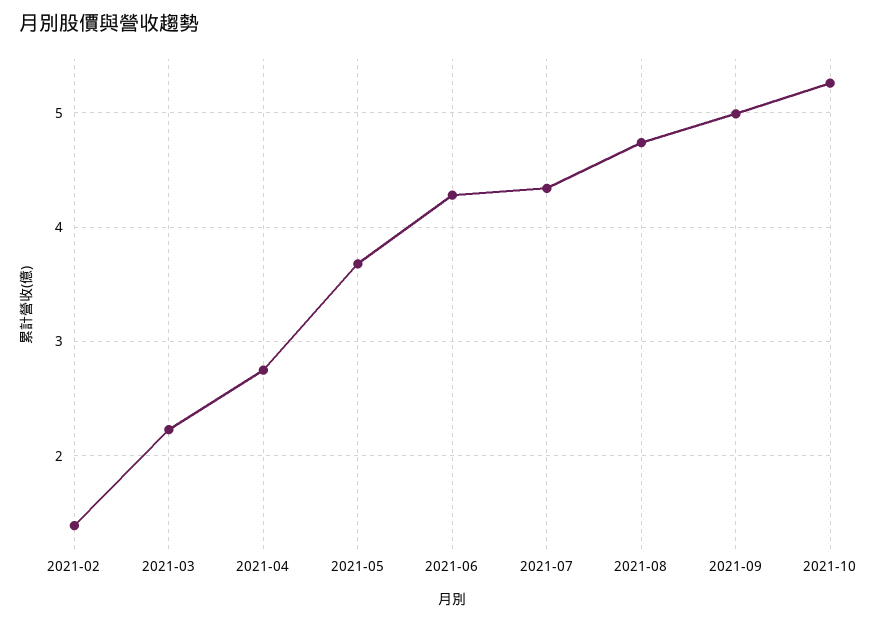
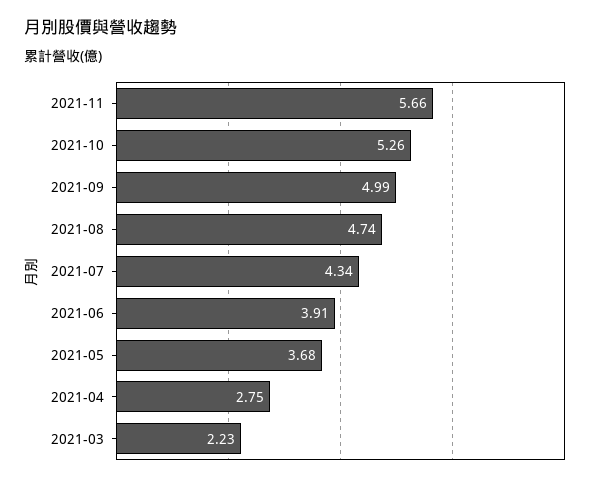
2021-02: 1.4 -> none
2021-06: 4.3 -> 3.91
2021-11: none -> 5.66

